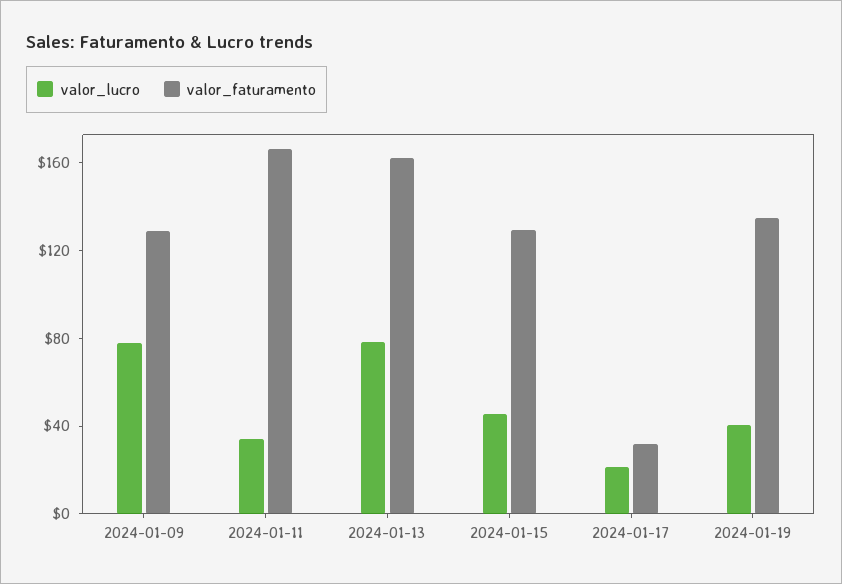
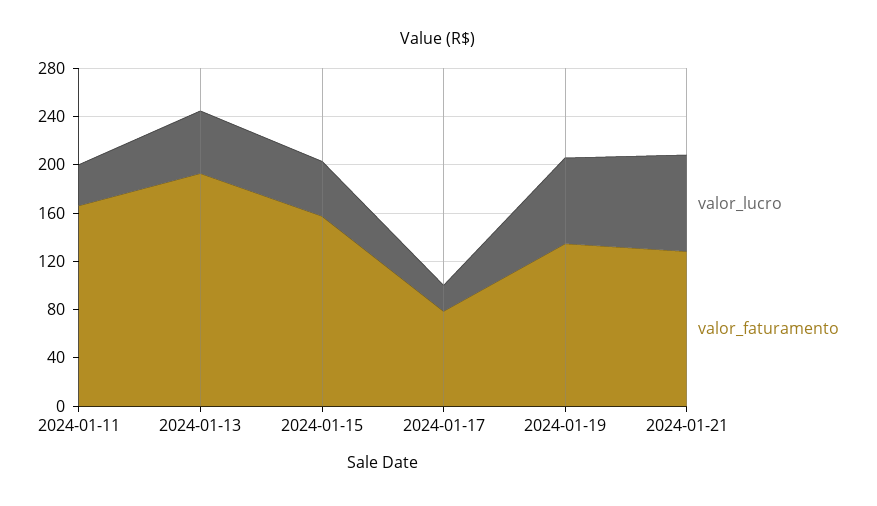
valor_lucro, 2024-01-09: 80 -> none
valor_faturamento, 2024-01-09: 130 -> none
valor_lucro, 2024-01-13: 80 -> 50
valor_faturamento, 2024-01-13: 160 -> 190
valor_faturamento, 2024-01-15: 130 -> 160
valor_faturamento, 2024-01-17: 30 -> 80
valor_lucro, 2024-01-19: 40 -> 70
valor_lucro, 2024-01-21: none -> 80
valor_faturamento, 2024-01-21: none -> 130

